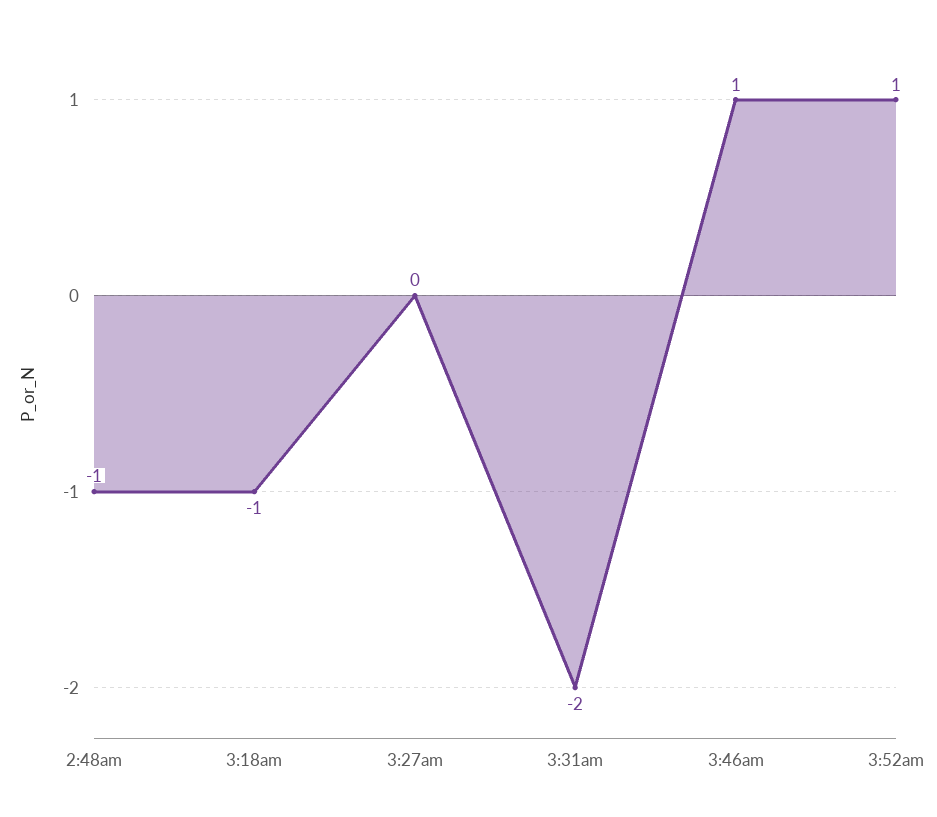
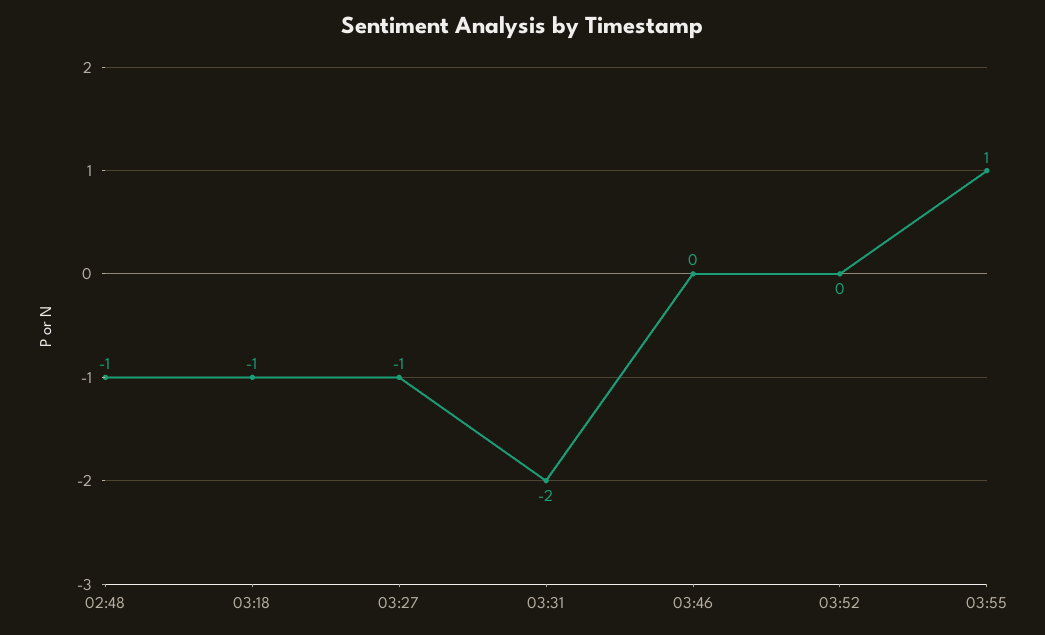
3:27am: 0 -> -1
3:46am: 1 -> 0
3:52am: 1 -> 0
03:55: none -> 1

